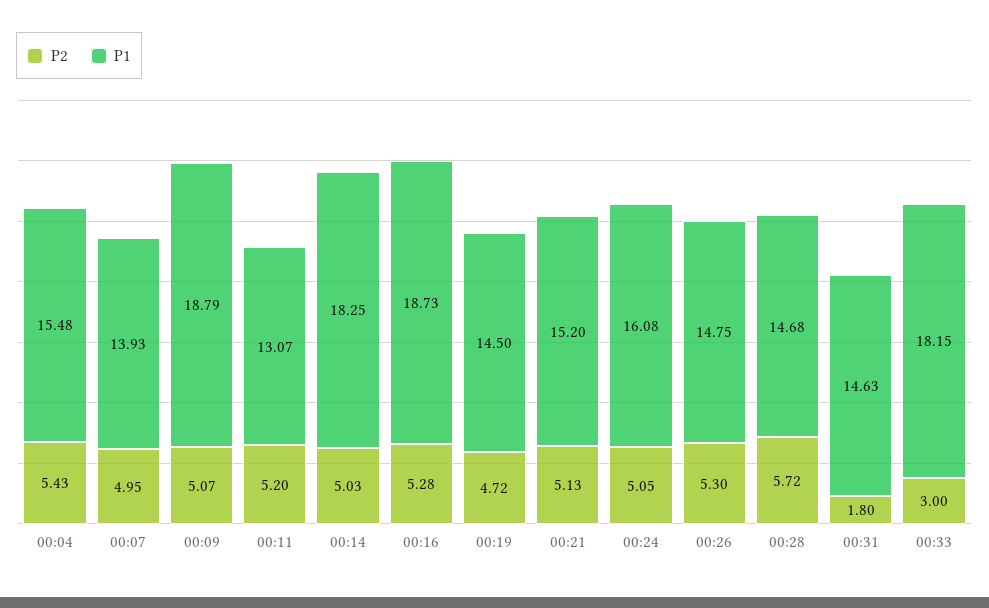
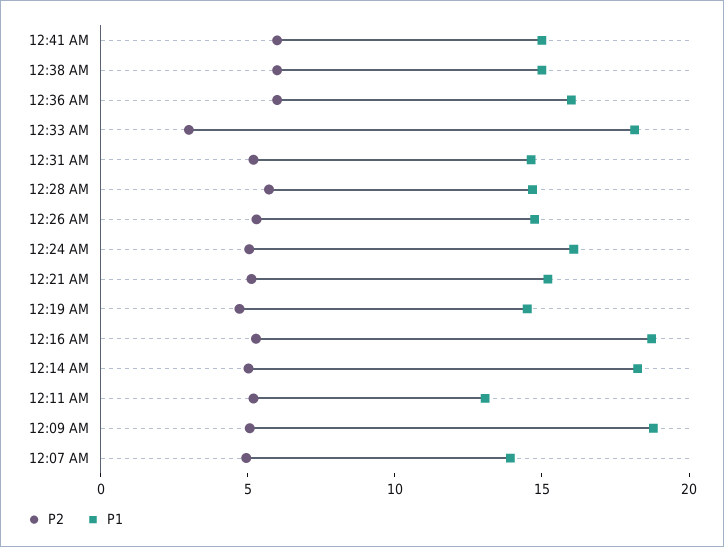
P2, 00:04: 5.43 -> none
P1, 00:04: 15.48 -> none
P2, 00:31: 1.8 -> 5
P2, 12:41 AM: none -> 6
P1, 12:41 AM: none -> 15
P2, 12:38 AM: none -> 6
P1, 12:38 AM: none -> 15
P2, 12:36 AM: none -> 6
P1, 12:36 AM: none -> 16

